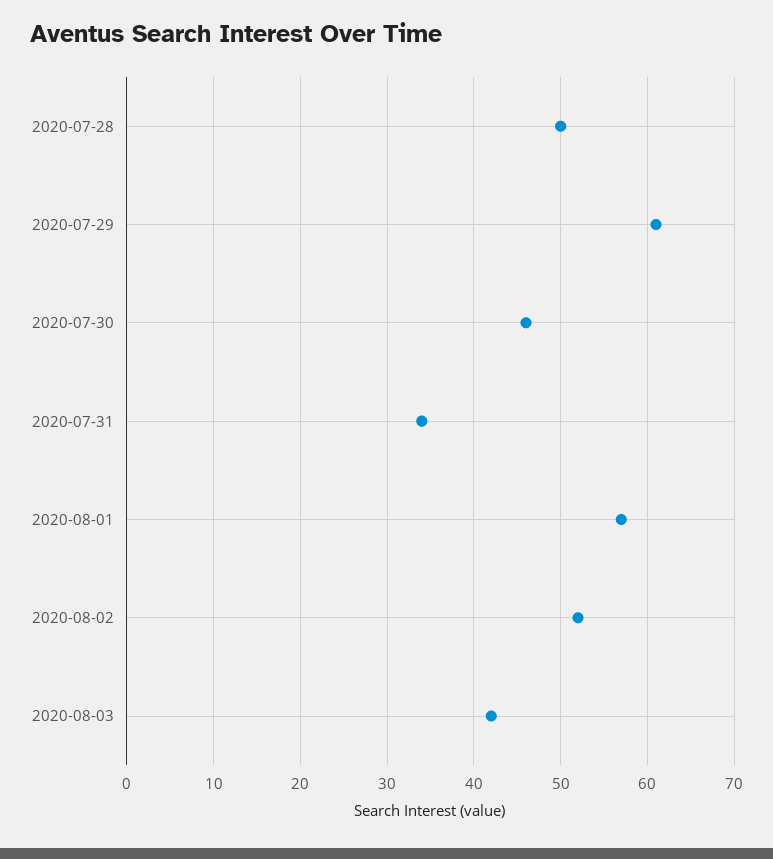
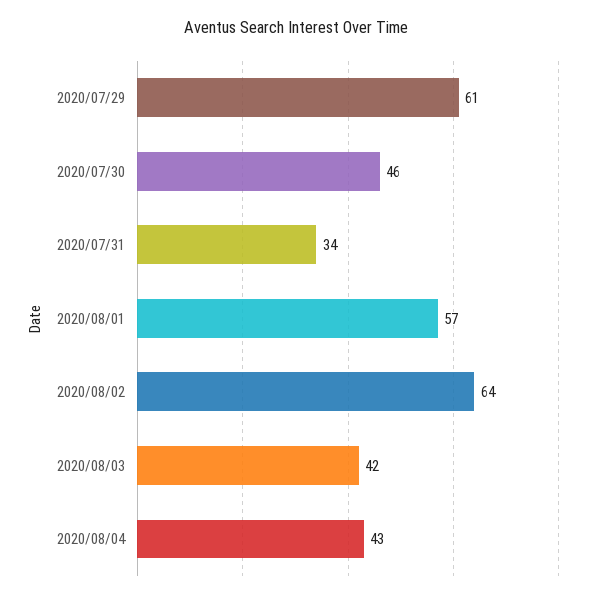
2020-07-28: 50 -> none
2020-08-02: 52 -> 64
2020/08/04: none -> 43

